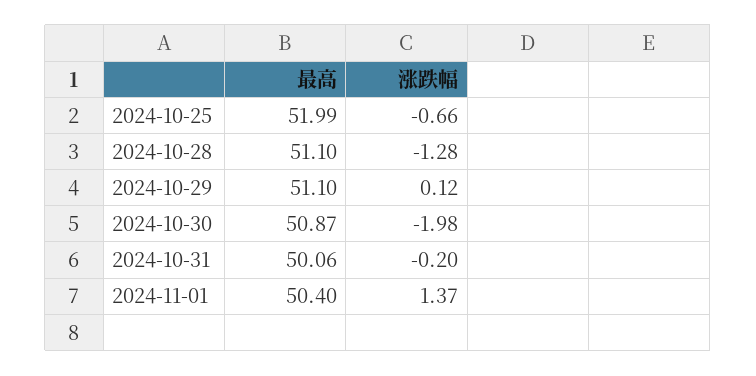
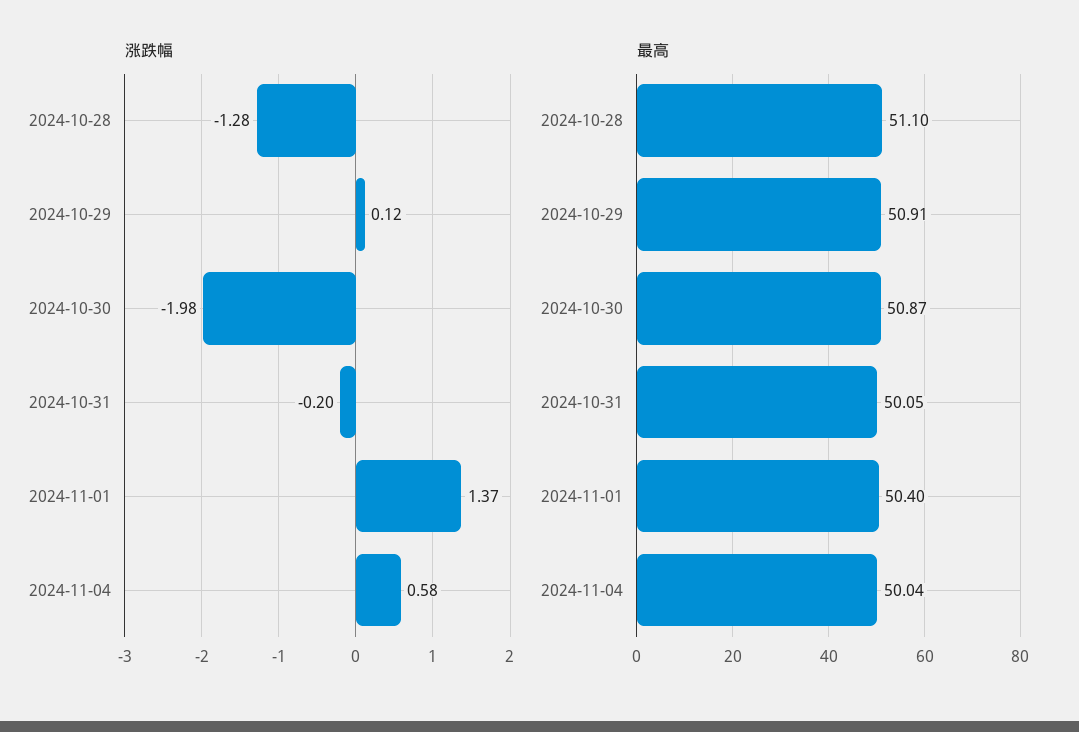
最高, 2024-10-25: 51.99 -> none
涨跌幅, 2024-10-25: -0.66 -> none
最高, 2024-10-29: 51.1 -> 50.91
最高, 2024-10-31: 50.06 -> 50.05
涨跌幅, 2024-11-04: none -> 0.58
最高, 2024-11-04: none -> 50.04

